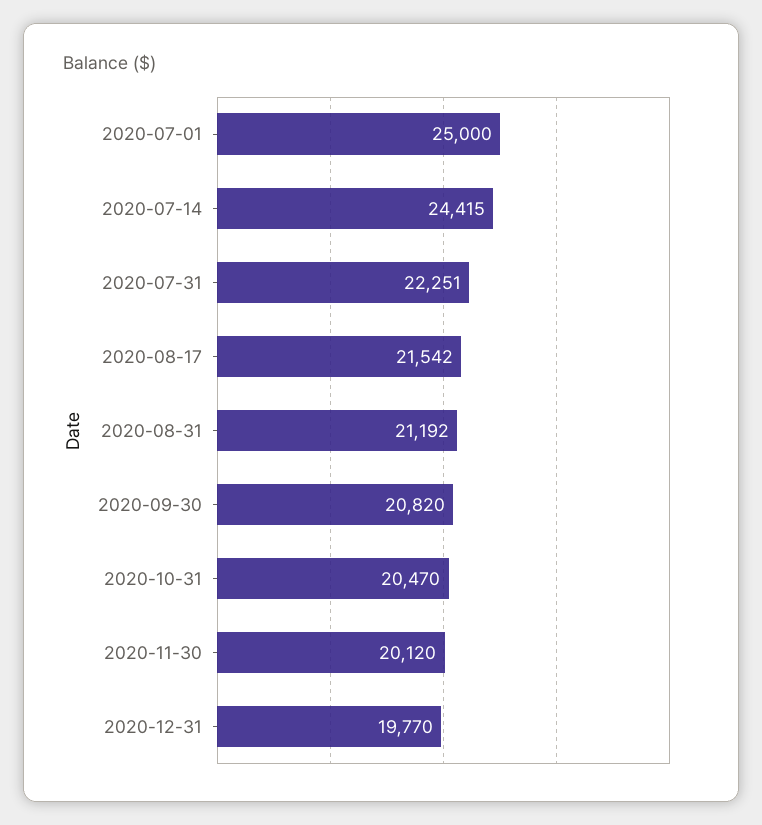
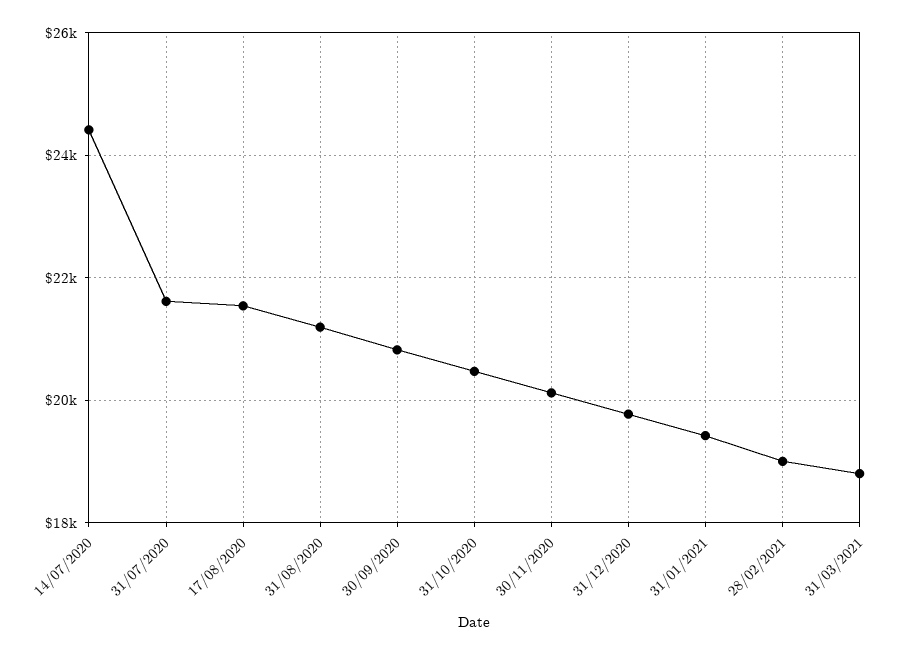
2020-07-01: 25000 -> none
2020-07-31: 22251 -> 21600
31/01/2021: none -> 19400
28/02/2021: none -> 19000
31/03/2021: none -> 18800

